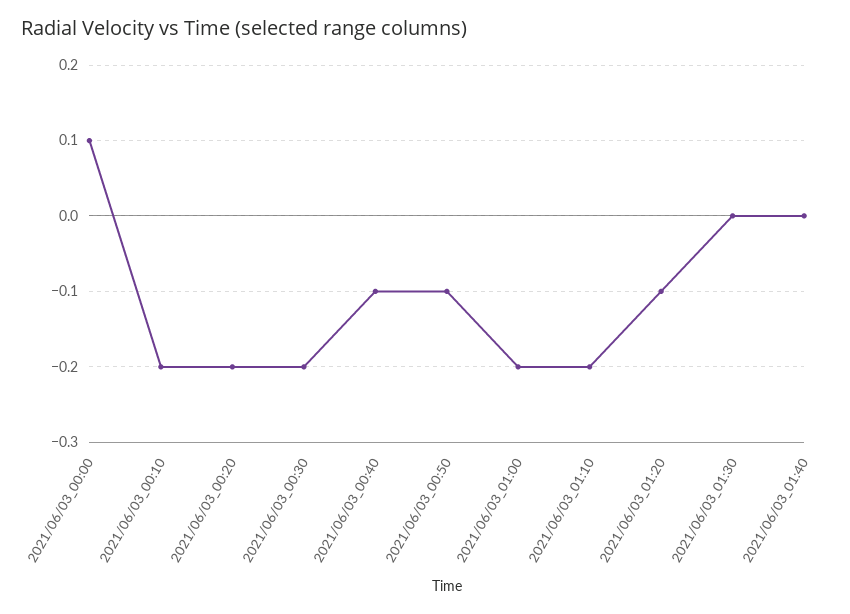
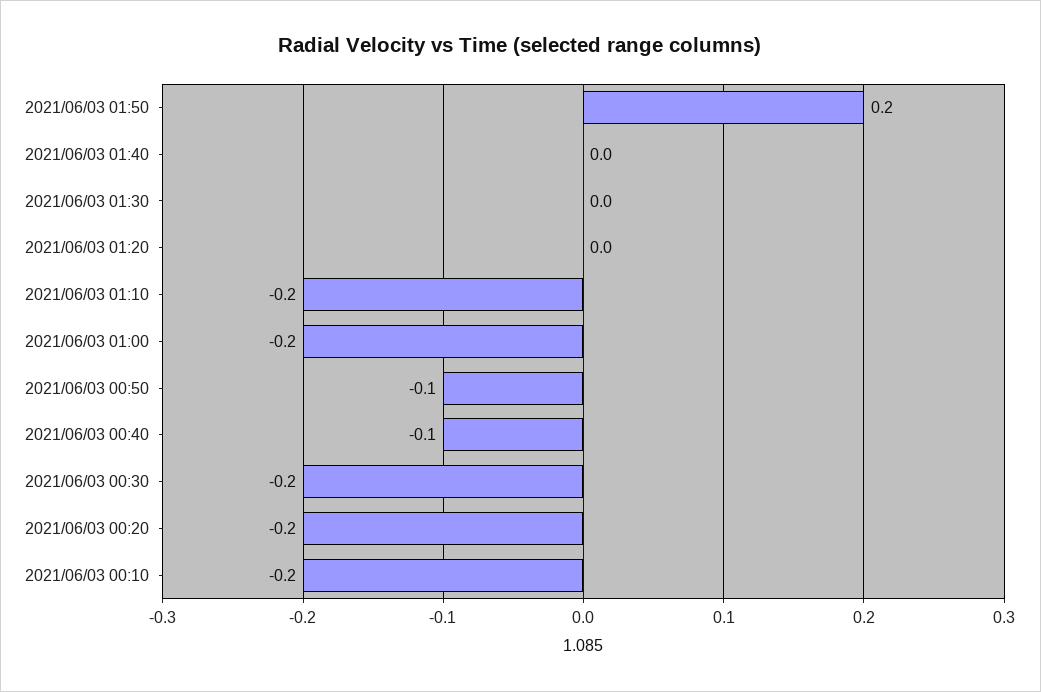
2021/06/03_00:00: 0.1 -> none
2021/06/03_01:20: -0.1 -> 0
2021/06/03 01:50: none -> 0.2

